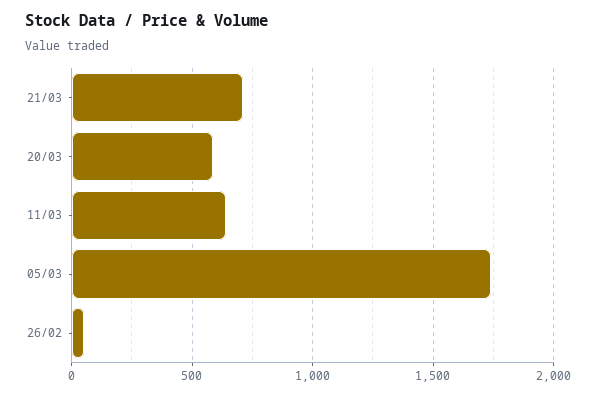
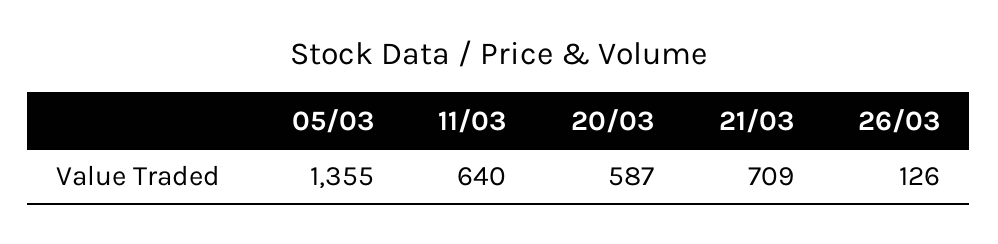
05/03: 1750 -> 1355
26/02: 50 -> none
26/03: none -> 126

